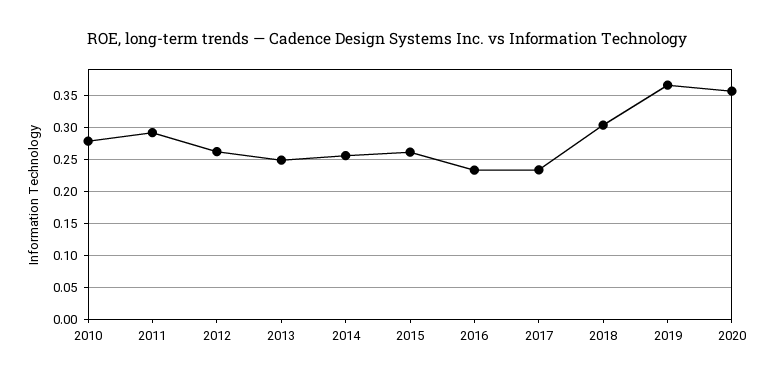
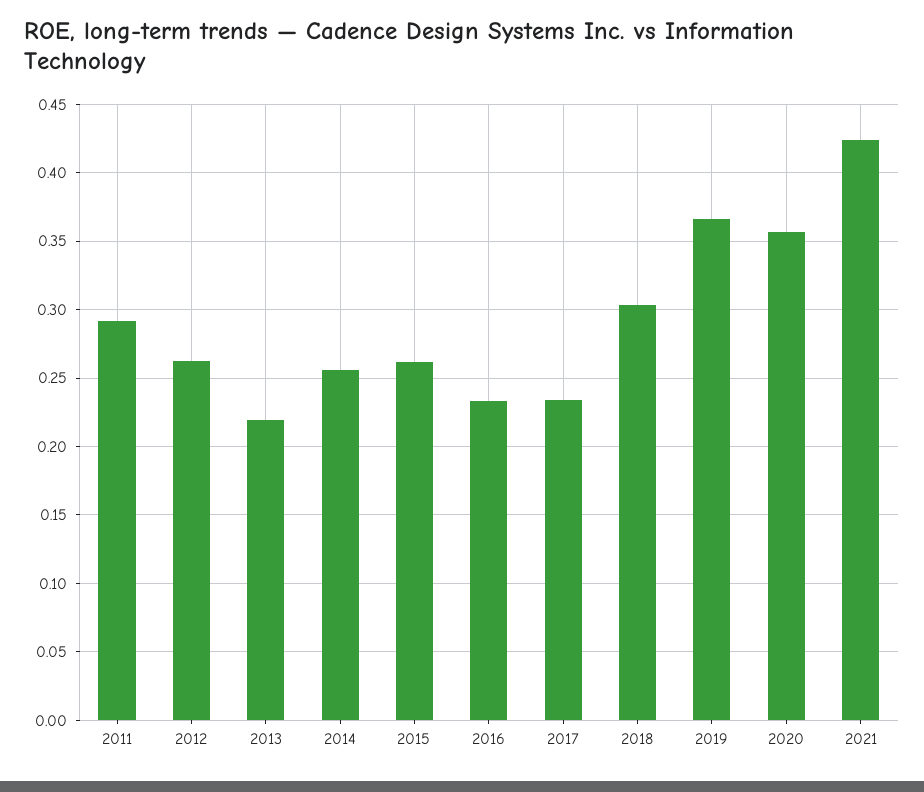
2010: 0.28 -> none
2013: 0.25 -> 0.22
2021: none -> 0.425

